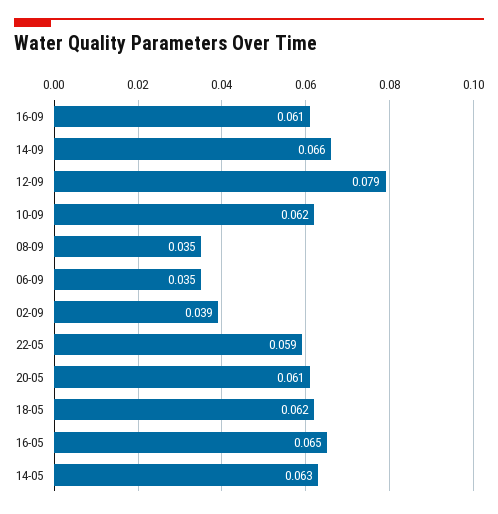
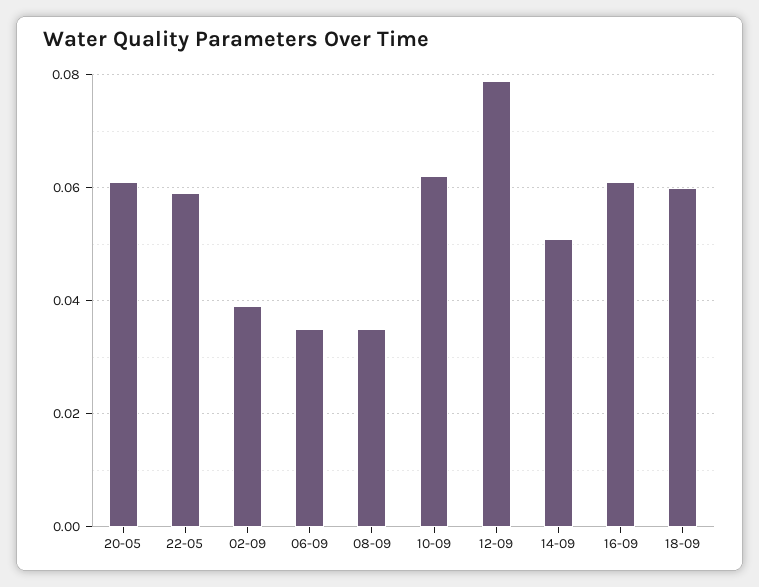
14-09: 0.066 -> 0.05
18-05: 0.062 -> none
16-05: 0.065 -> none
14-05: 0.063 -> none
18-09: none -> 0.06

